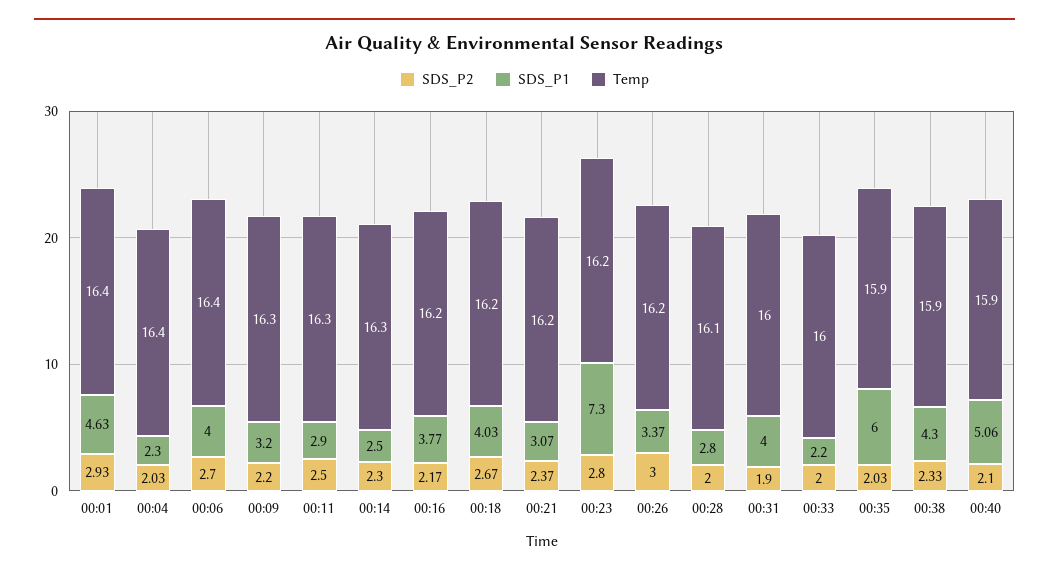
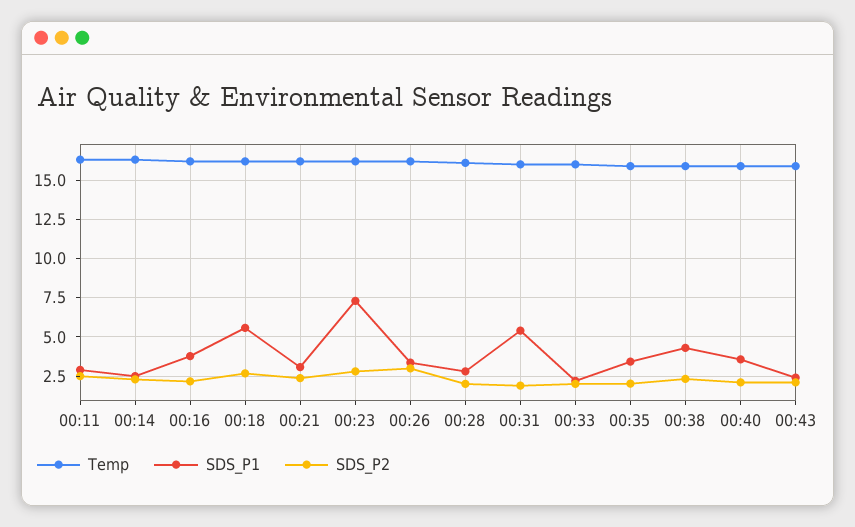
SDS_P2, 00:01: 2.93 -> none
SDS_P1, 00:01: 4.63 -> none
Temp, 00:01: 16.4 -> none
SDS_P2, 00:04: 2.03 -> none
SDS_P1, 00:04: 2.3 -> none
Temp, 00:04: 16.4 -> none
SDS_P2, 00:06: 2.7 -> none
SDS_P1, 00:06: 4 -> none
Temp, 00:06: 16.4 -> none
SDS_P2, 00:09: 2.2 -> none
SDS_P1, 00:09: 3.2 -> none
Temp, 00:09: 16.3 -> none
SDS_P1, 00:18: 4.03 -> 5.5
SDS_P1, 00:31: 4 -> 5.5
SDS_P1, 00:35: 6 -> 3.5
SDS_P1, 00:40: 5.06 -> 3.5
Temp, 00:43: none -> 16
SDS_P1, 00:43: none -> 2.5
SDS_P2, 00:43: none -> 2

